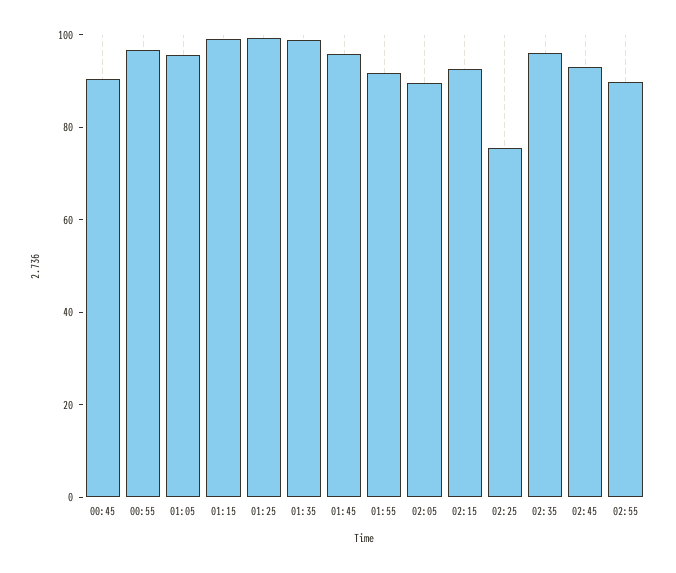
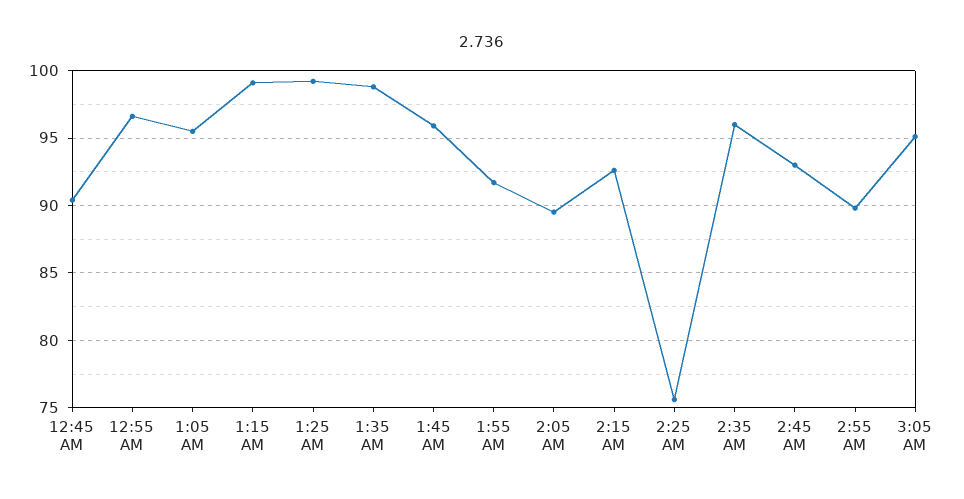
3:05 AM: none -> 95

